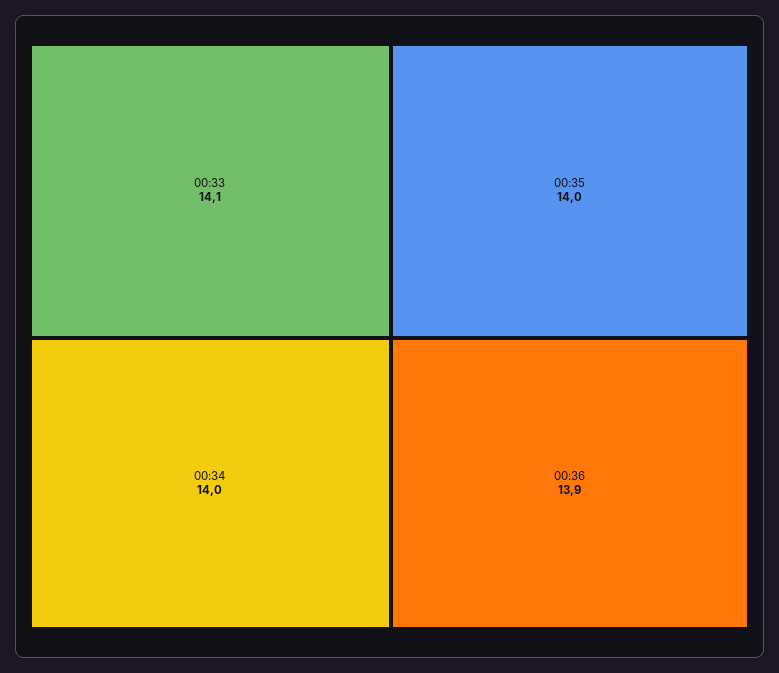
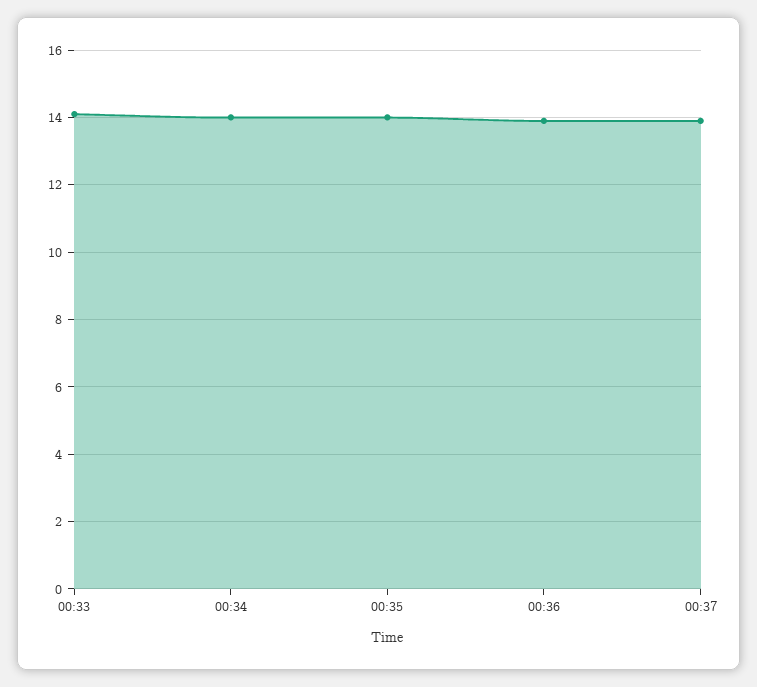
00:37: none -> 14

